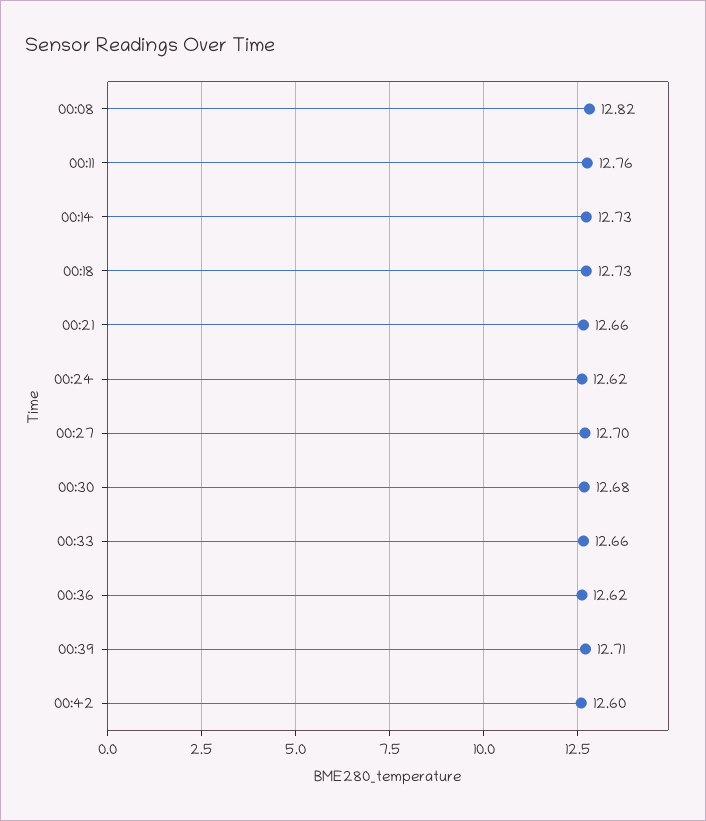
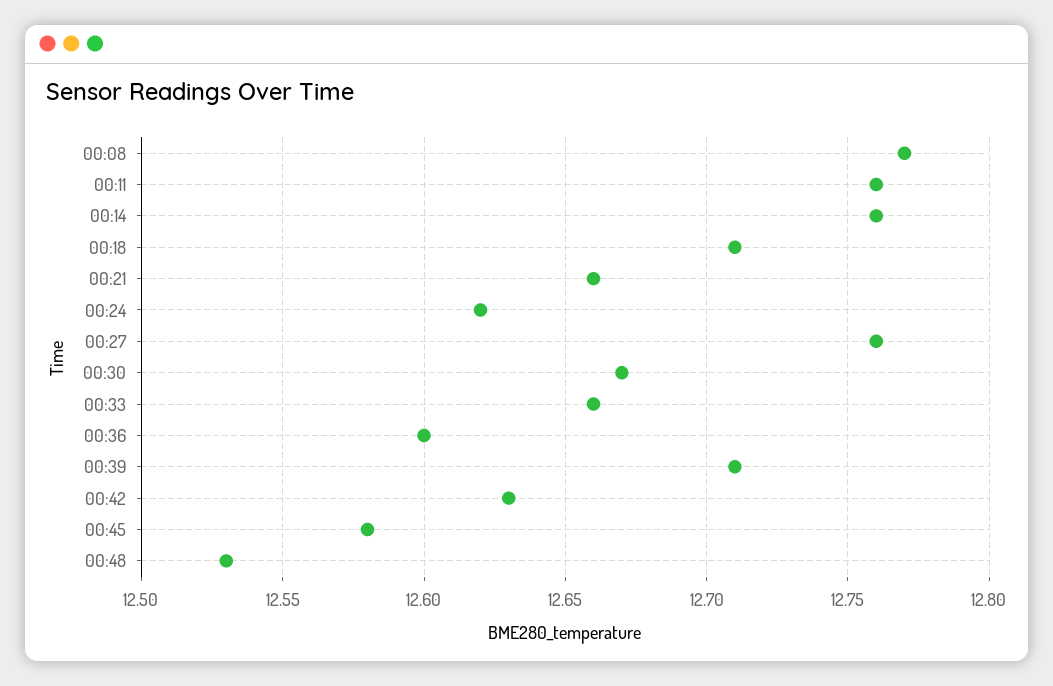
00:08: 12.82 -> 12.77
00:14: 12.73 -> 12.76
00:18: 12.73 -> 12.71
00:27: 12.7 -> 12.76
00:30: 12.68 -> 12.67
00:36: 12.62 -> 12.6
00:42: 12.6 -> 12.63
00:45: none -> 12.58
00:48: none -> 12.53

